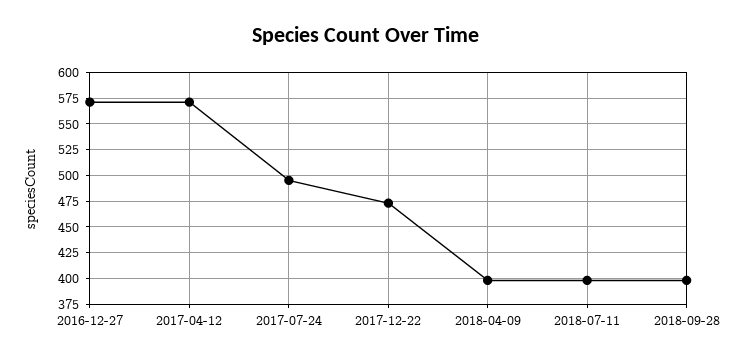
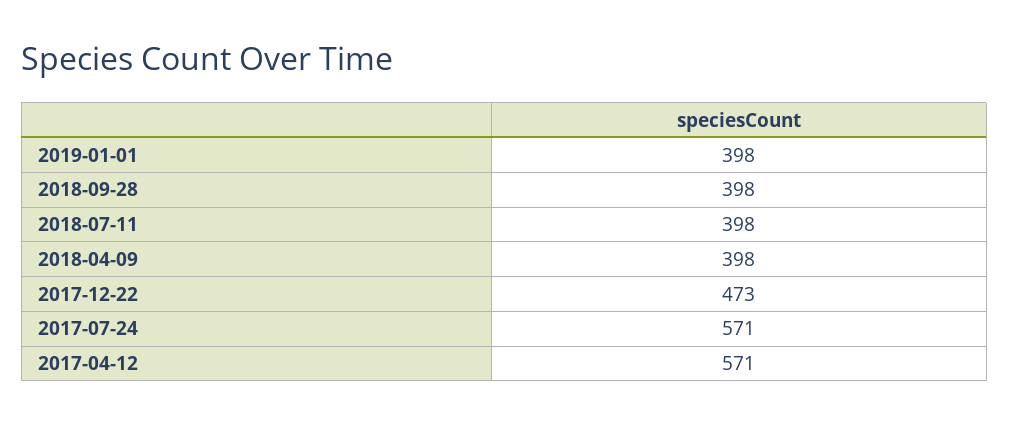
2016-12-27: 575 -> none
2017-07-24: 500 -> 571
2019-01-01: none -> 398

